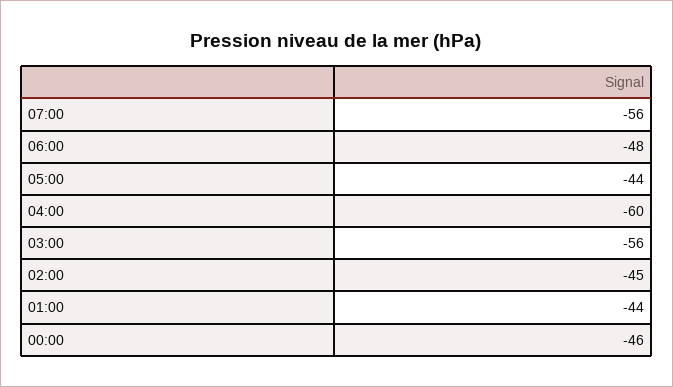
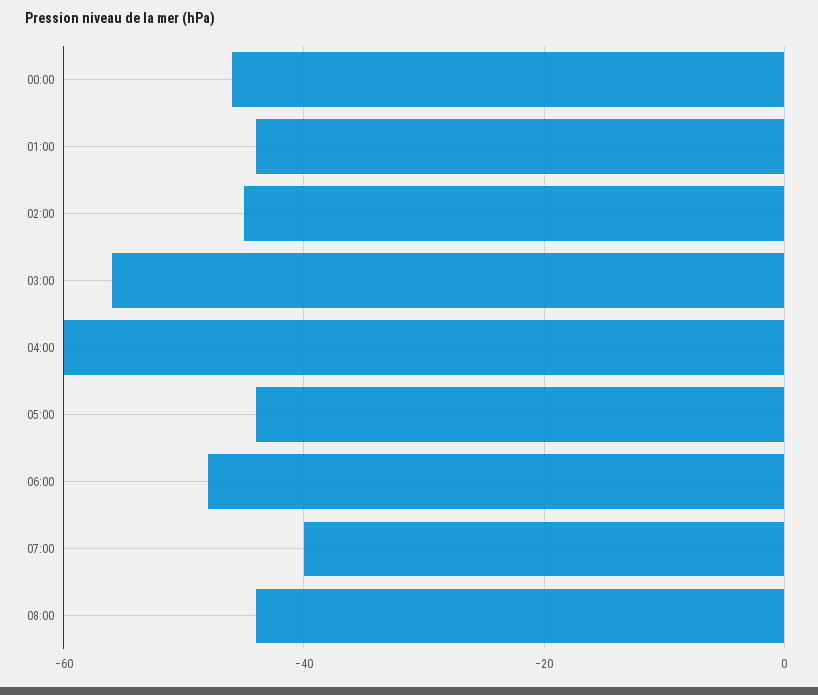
07:00: -56 -> -40
08:00: none -> -45

